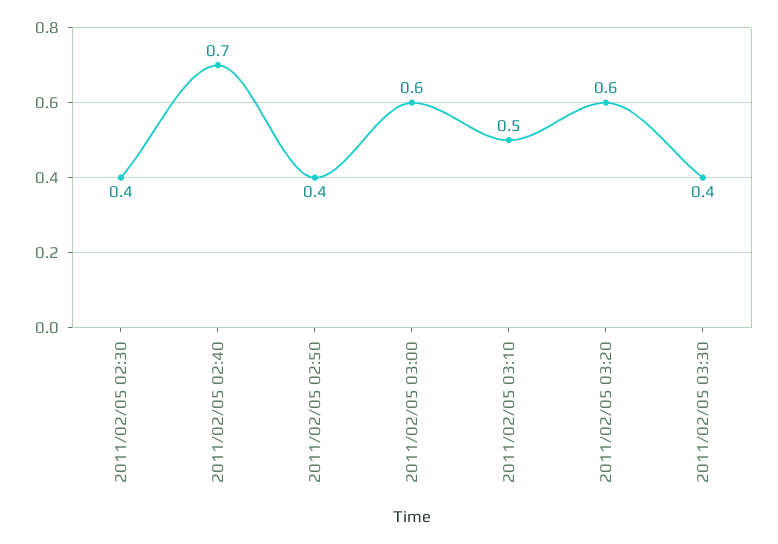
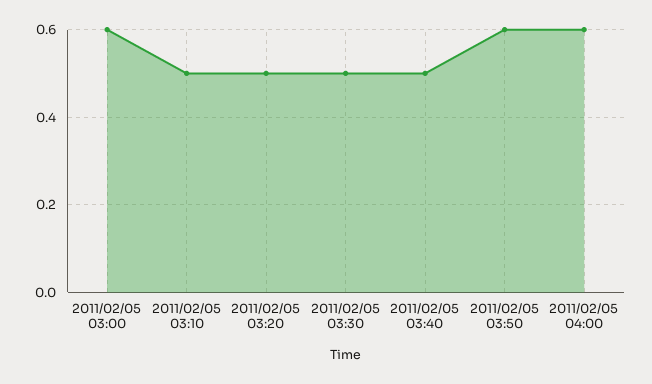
2011/02/05 02:30: 0.4 -> none
2011/02/05 02:40: 0.7 -> none
2011/02/05 02:50: 0.4 -> none
2011/02/05 03:20: 0.6 -> 0.5
2011/02/05 03:30: 0.4 -> 0.5
2011/02/05 03:40: none -> 0.5
2011/02/05 03:50: none -> 0.6
2011/02/05 04:00: none -> 0.6

